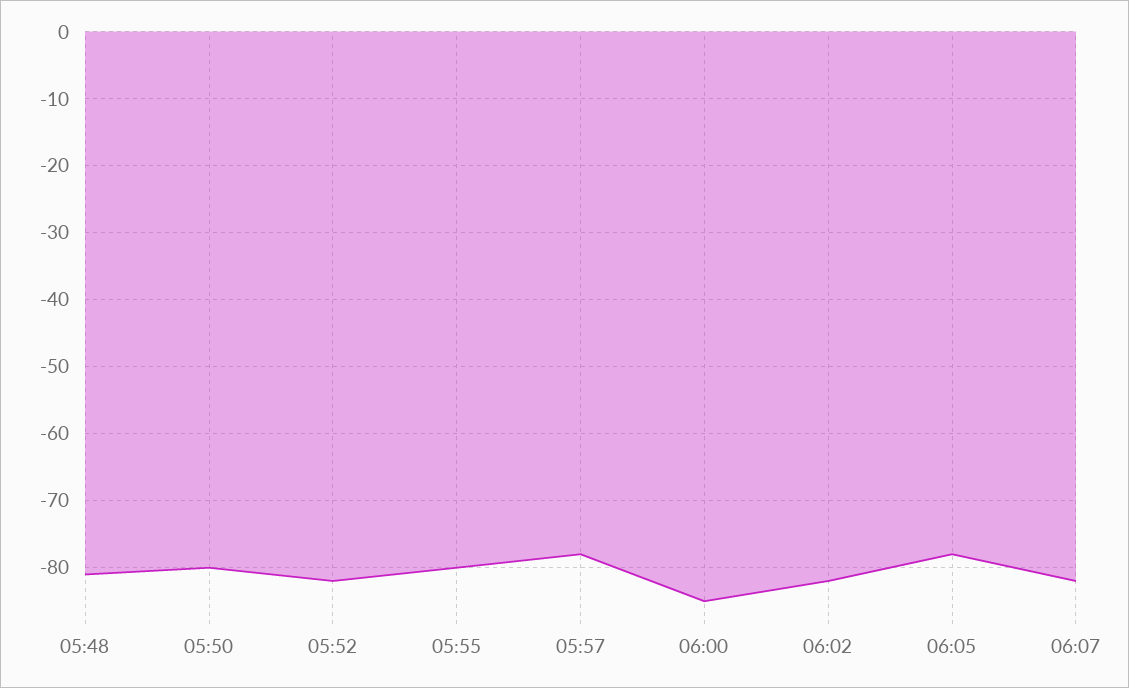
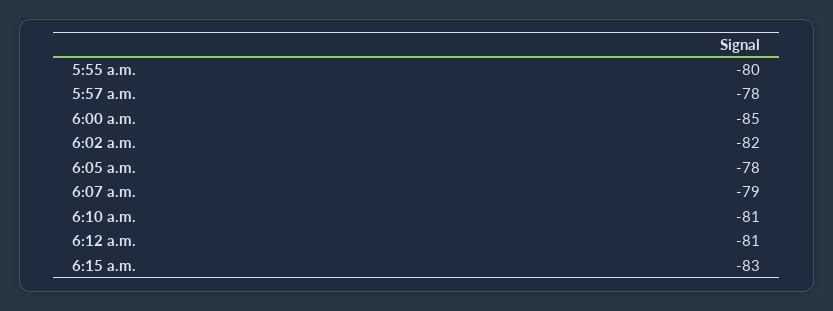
05:48: -81 -> none
05:50: -80 -> none
05:52: -82 -> none
06:07: -82 -> -79
6:10 a.m.: none -> -81
6:12 a.m.: none -> -81
6:15 a.m.: none -> -83

